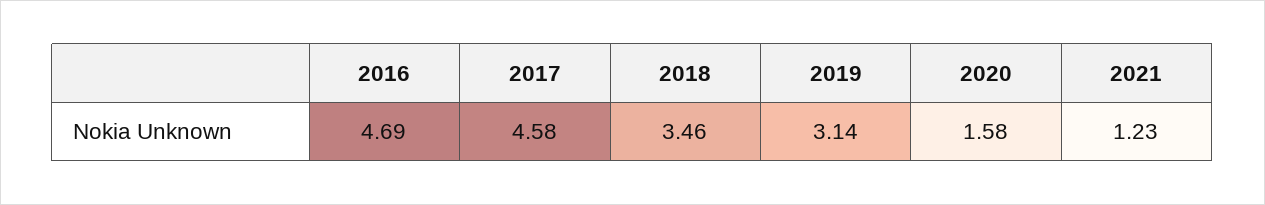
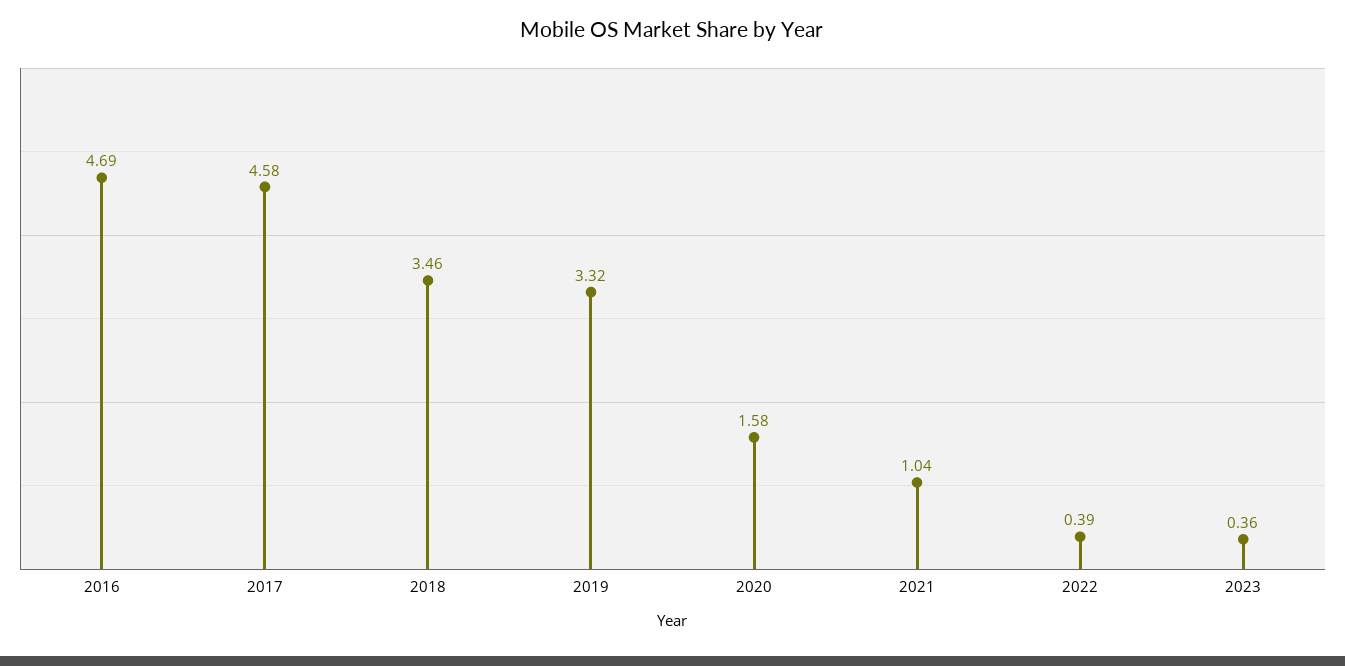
2019: 3.14 -> 3.32
2021: 1.23 -> 1.04
2022: none -> 0.39
2023: none -> 0.36

